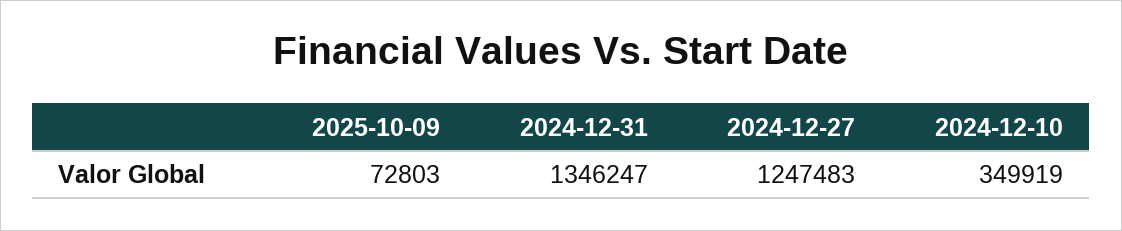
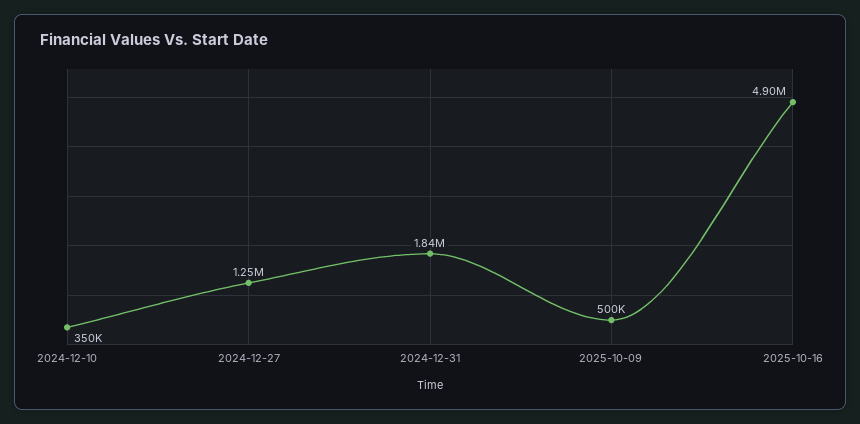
2025-10-09: 72803 -> 500000
2024-12-31: 1346247 -> 1840000
2025-10-16: none -> 4900000

